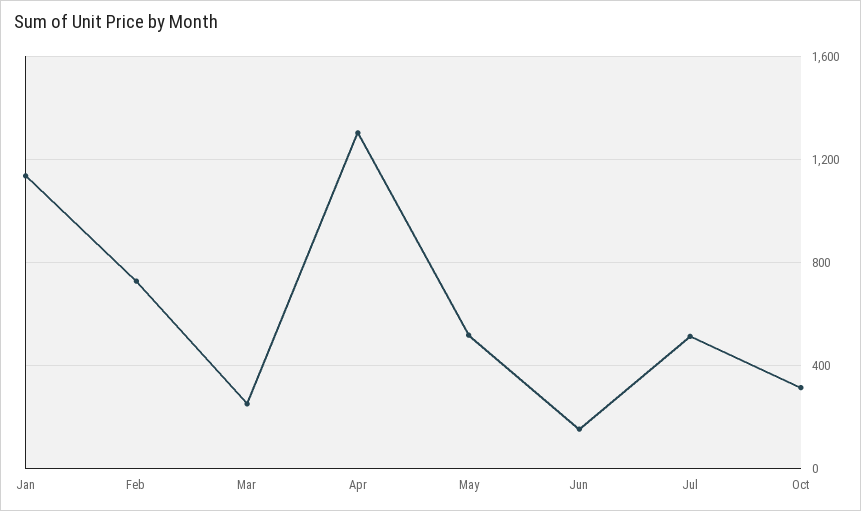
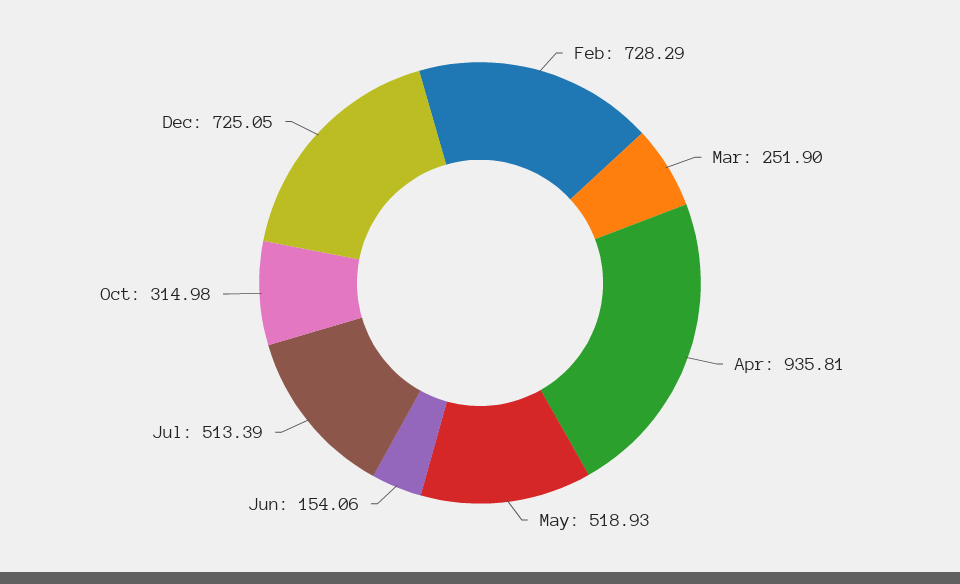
Jan: 1150 -> none
Apr: 1300 -> 935.81
Dec: none -> 725.05

